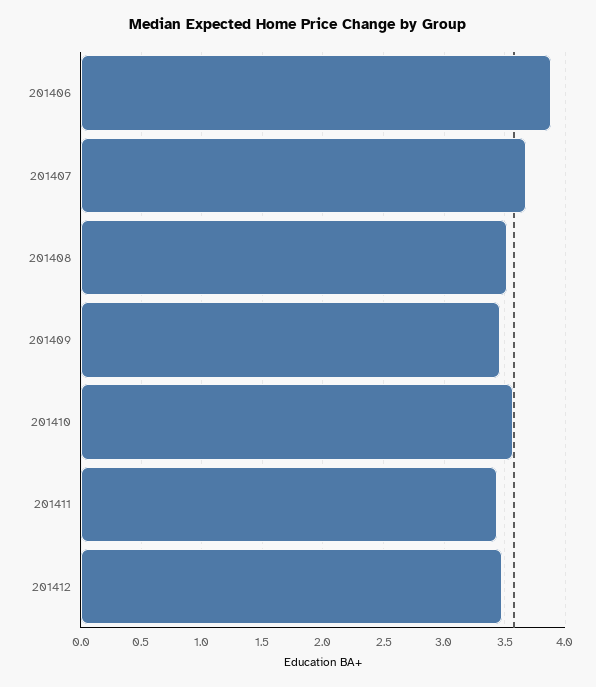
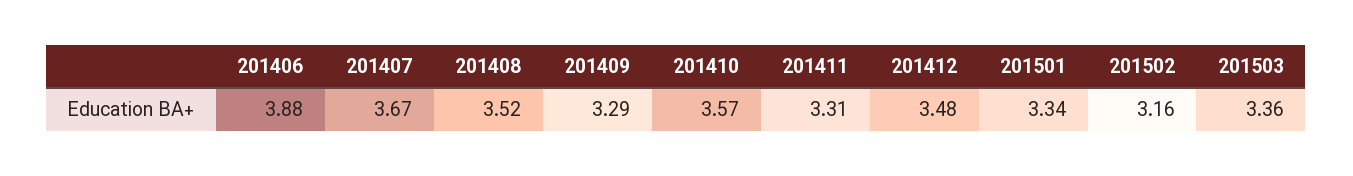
201409: 3.45 -> 3.29
201411: 3.45 -> 3.31
201501: none -> 3.34
201502: none -> 3.16
201503: none -> 3.36

